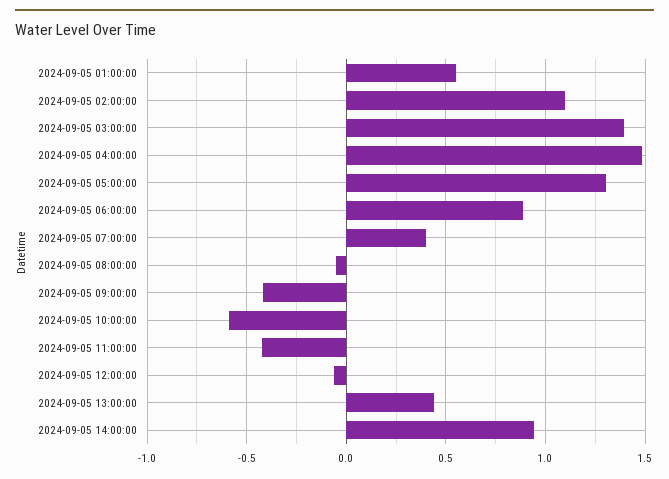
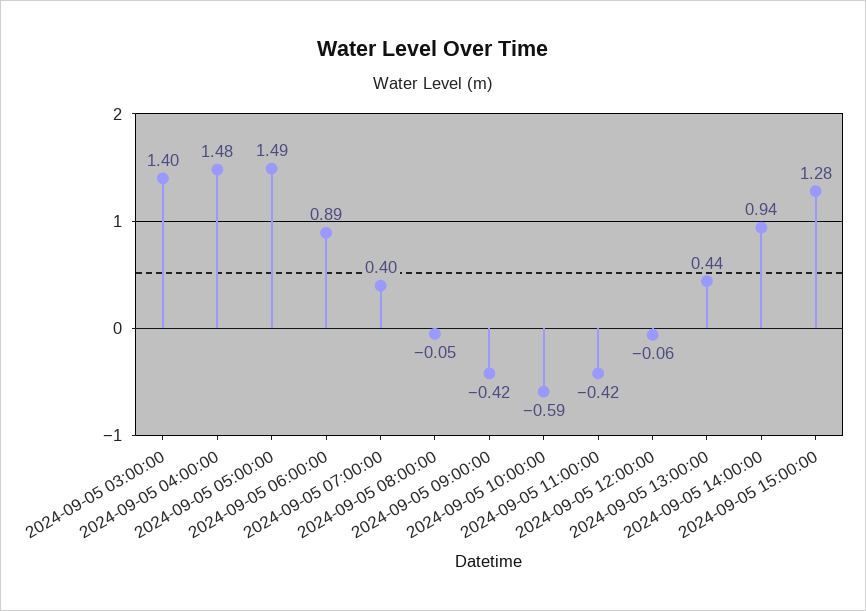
2024-09-05 01:00:00: 0.55 -> none
2024-09-05 02:00:00: 1.1 -> none
2024-09-05 05:00:00: 1.3 -> 1.49
2024-09-05 15:00:00: none -> 1.28

